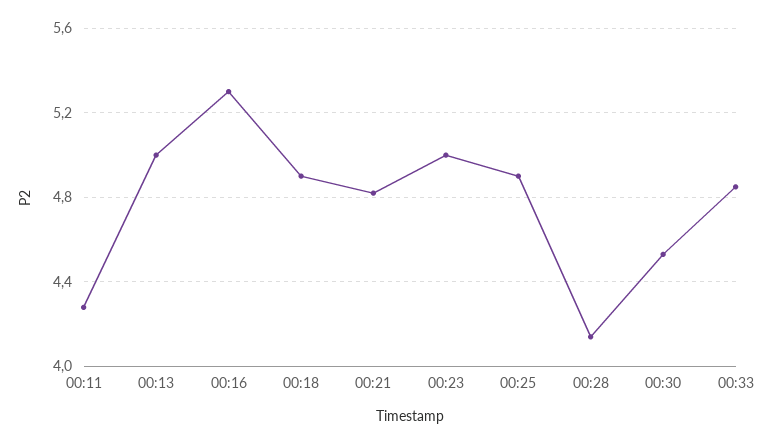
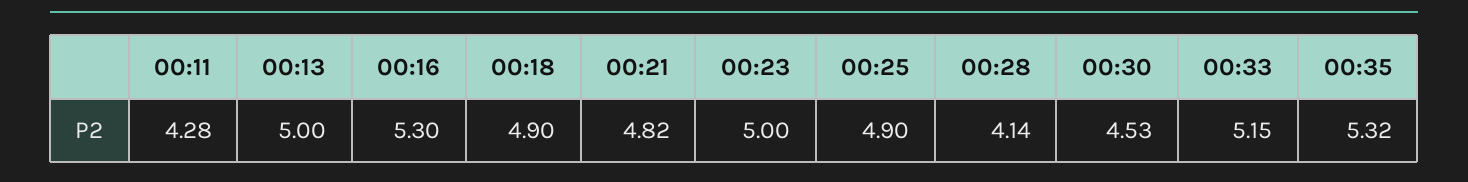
00:33: 4.85 -> 5.15
00:35: none -> 5.32

